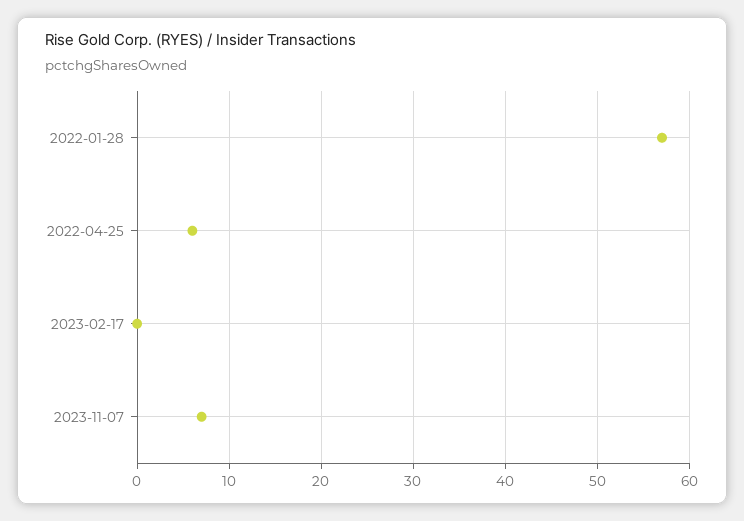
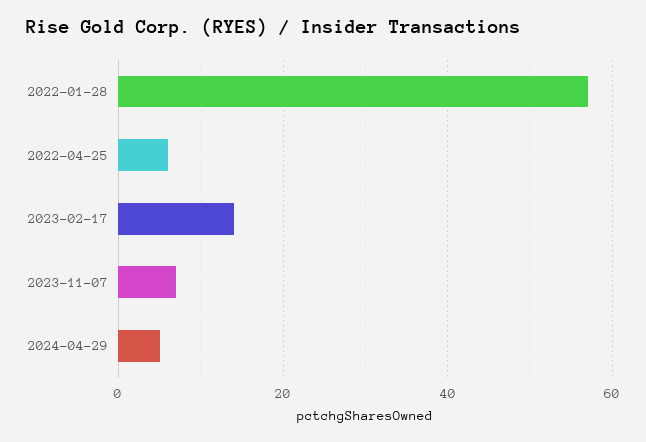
2023-02-17: 0 -> 15
2024-04-29: none -> 5

